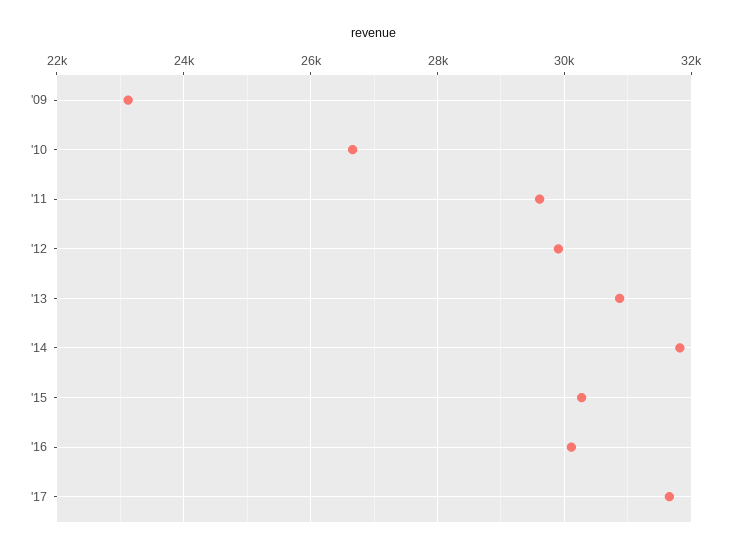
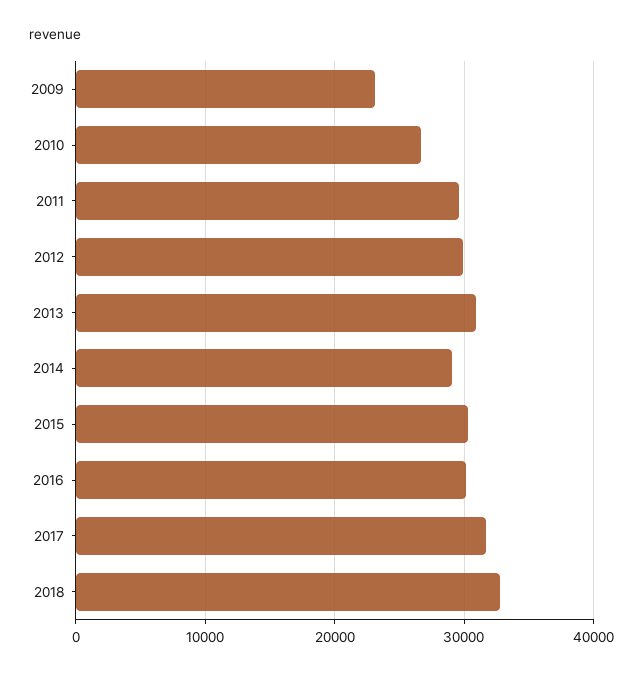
'14: 31800 -> 29000
2018: none -> 33000

